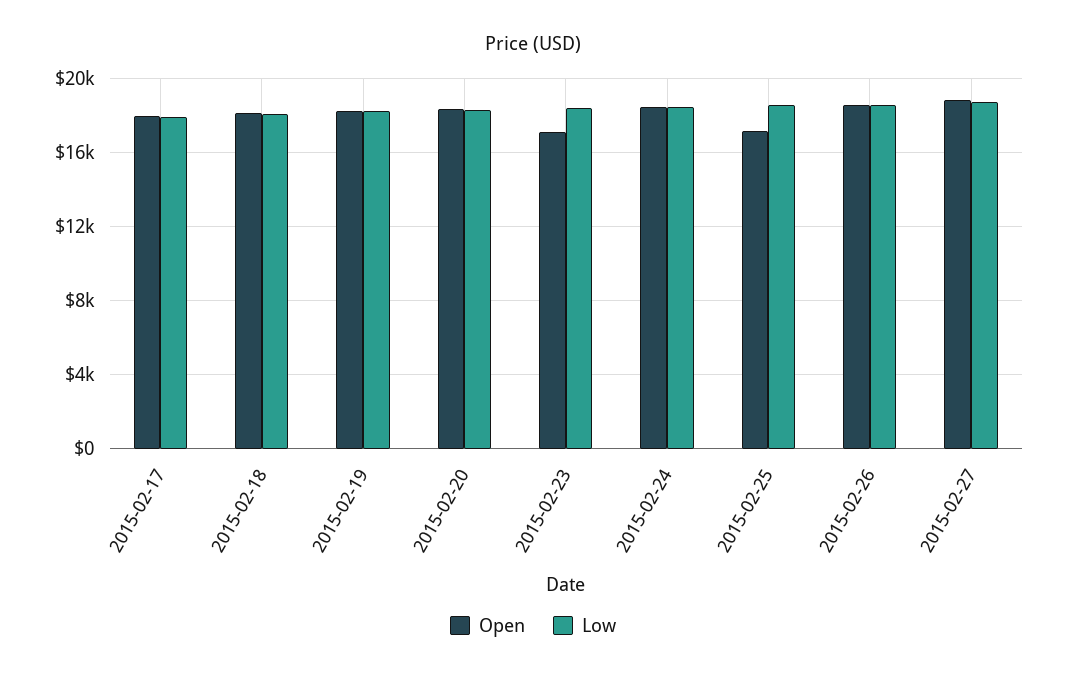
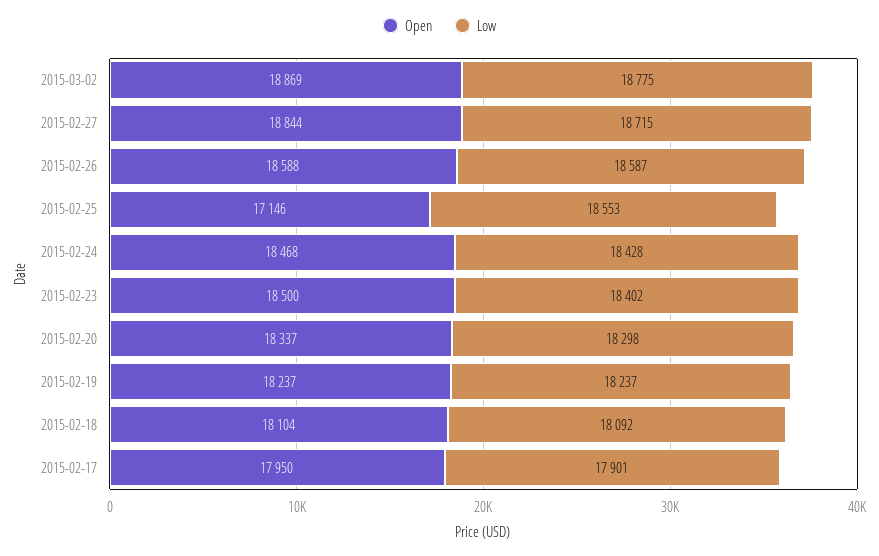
Open, 2015-02-23: 17000 -> 18500
Open, 2015-03-02: none -> 18869
Low, 2015-03-02: none -> 18775

